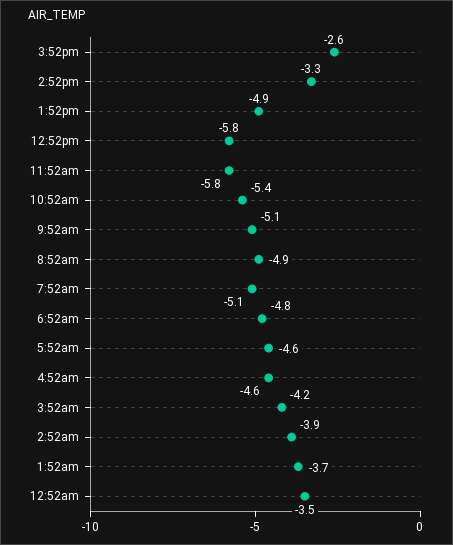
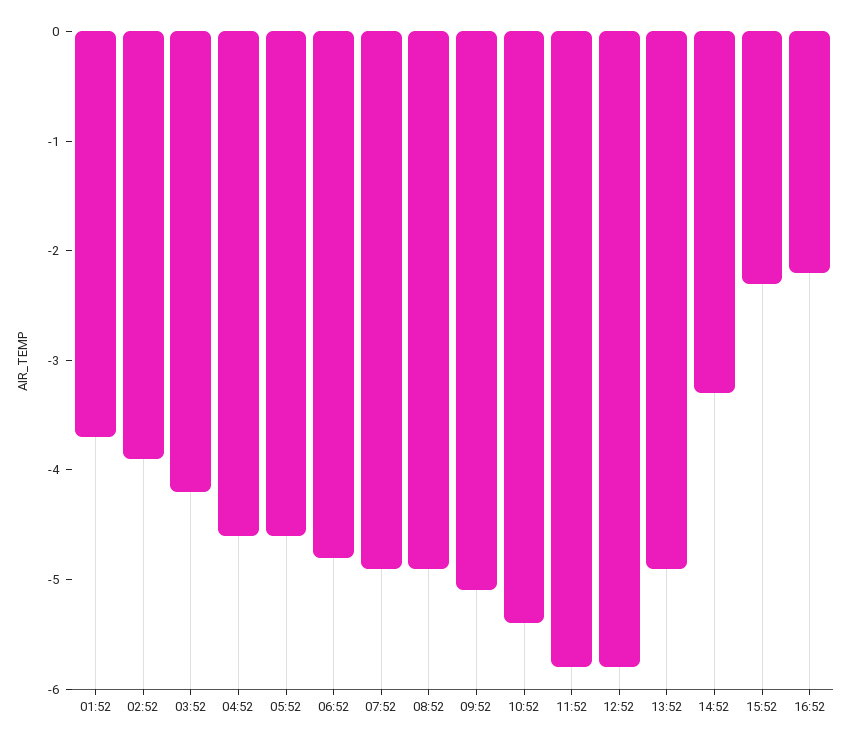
3:52pm: -2.6 -> -2.3
7:52am: -5.1 -> -4.9
12:52am: -3.5 -> none
16:52: none -> -2.2

